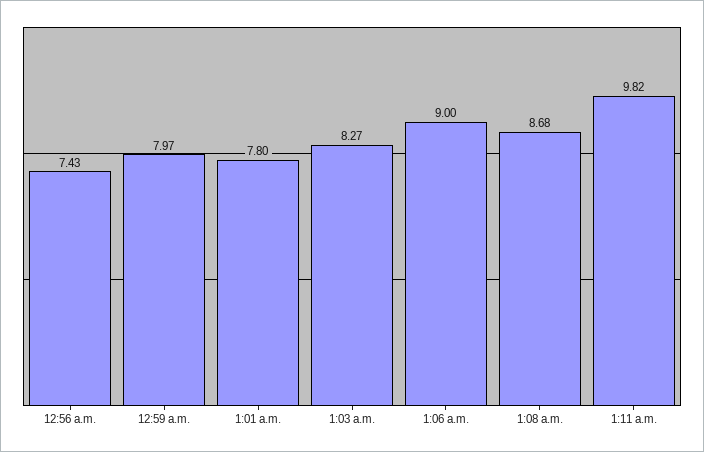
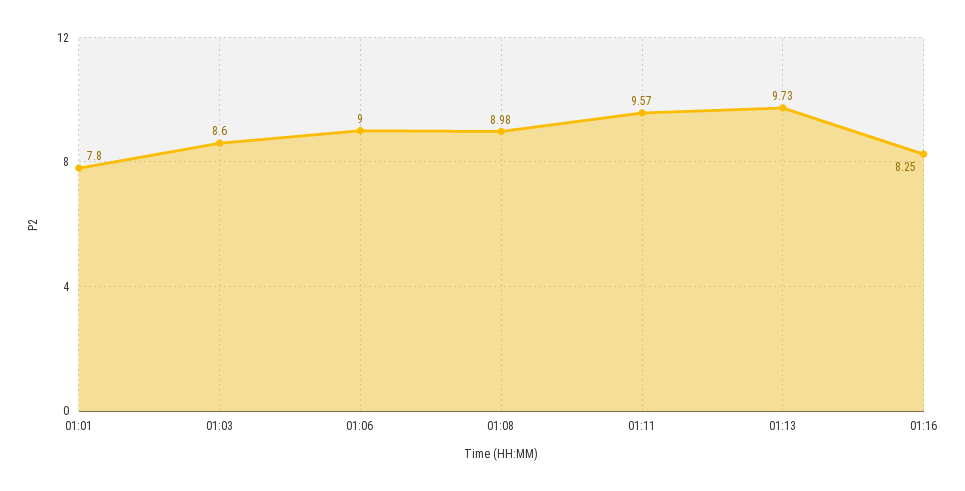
12:56 a.m.: 7.43 -> none
12:59 a.m.: 7.97 -> none
1:03 a.m.: 8.27 -> 8.6
1:08 a.m.: 8.68 -> 8.98
1:11 a.m.: 9.82 -> 9.57
01:13: none -> 9.73
01:16: none -> 8.25

